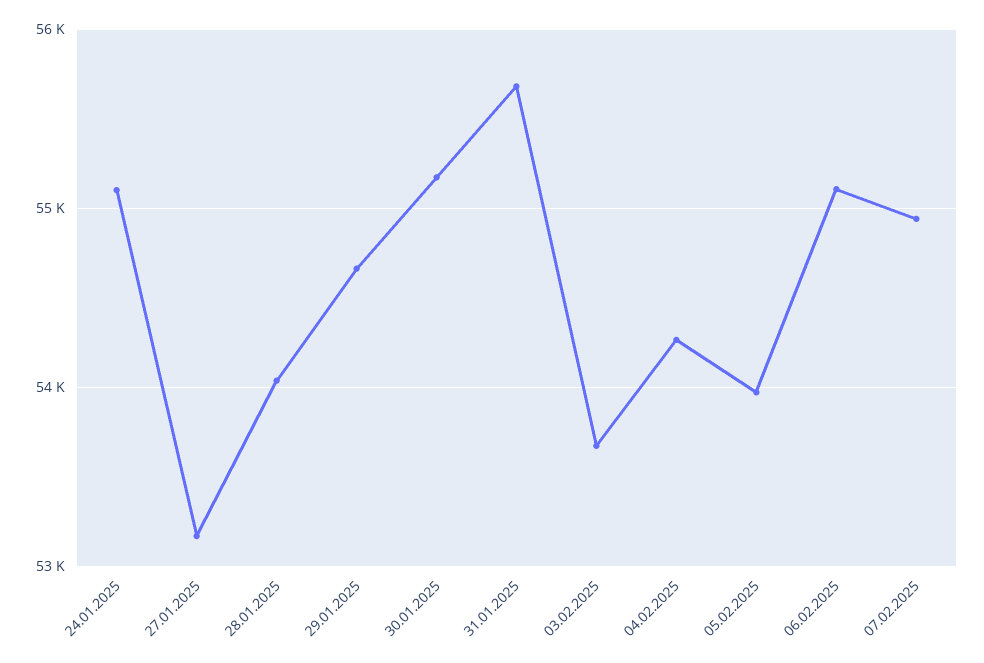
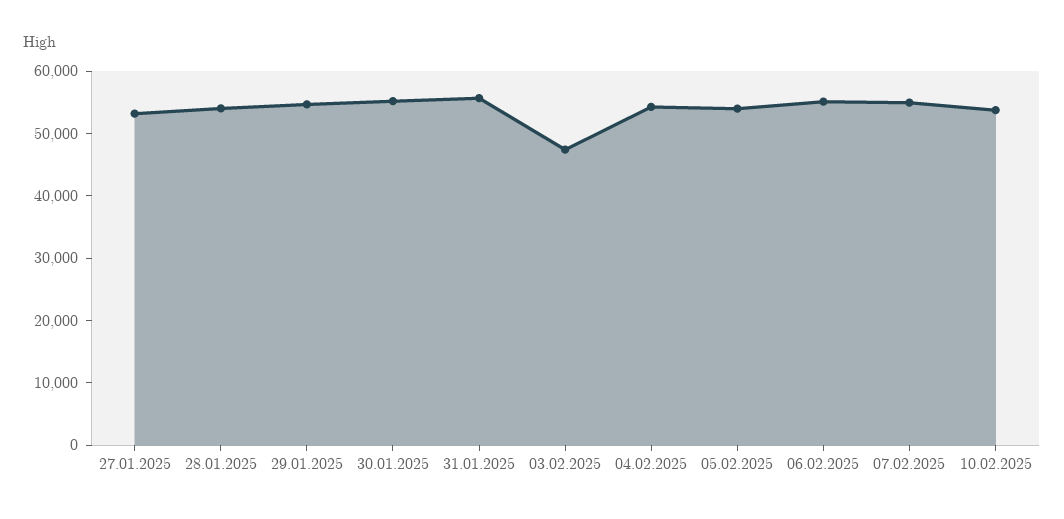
24.01.2025: 55100 -> none
03.02.2025: 53700 -> 48000
10.02.2025: none -> 54000

